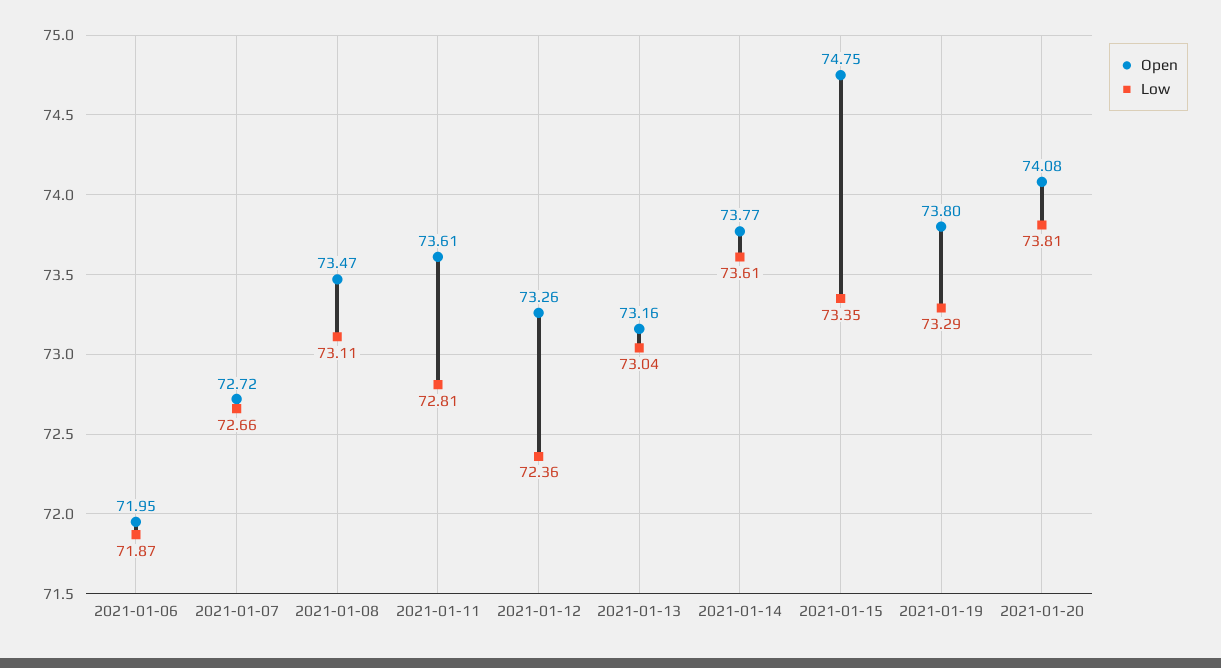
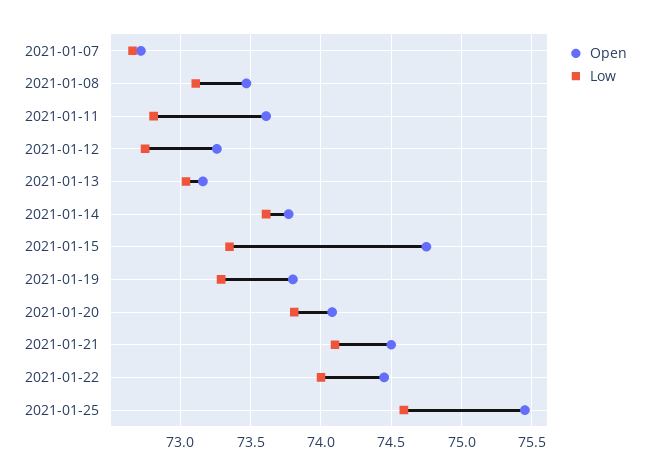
Open, 2021-01-06: 71.95 -> none
Low, 2021-01-06: 71.87 -> none
Low, 2021-01-12: 72.36 -> 72.75
Open, 2021-01-21: none -> 74.5
Low, 2021-01-21: none -> 74.1
Open, 2021-01-22: none -> 74.45
Low, 2021-01-22: none -> 74
Open, 2021-01-25: none -> 75.45
Low, 2021-01-25: none -> 74.6

